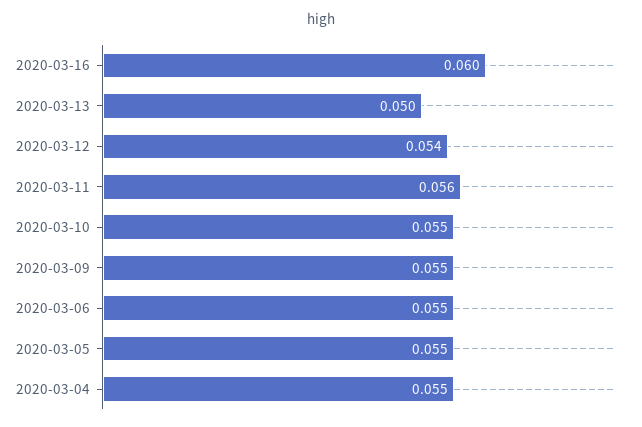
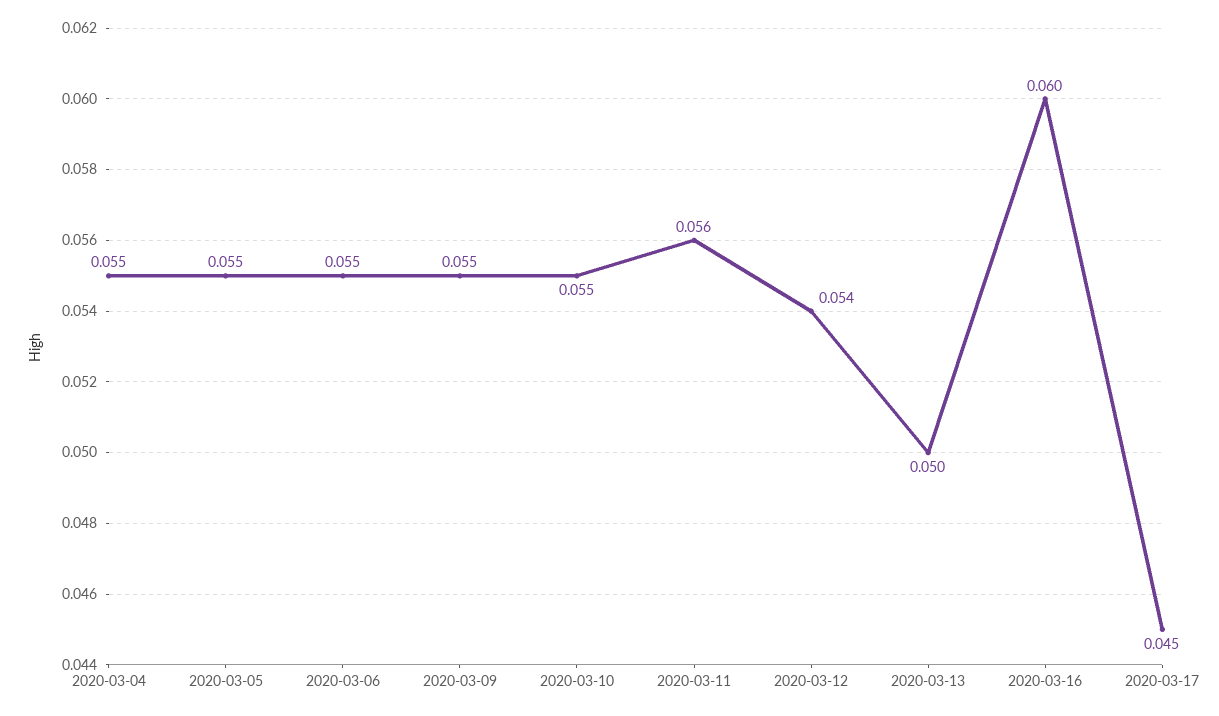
2020-03-17: none -> 0.045

